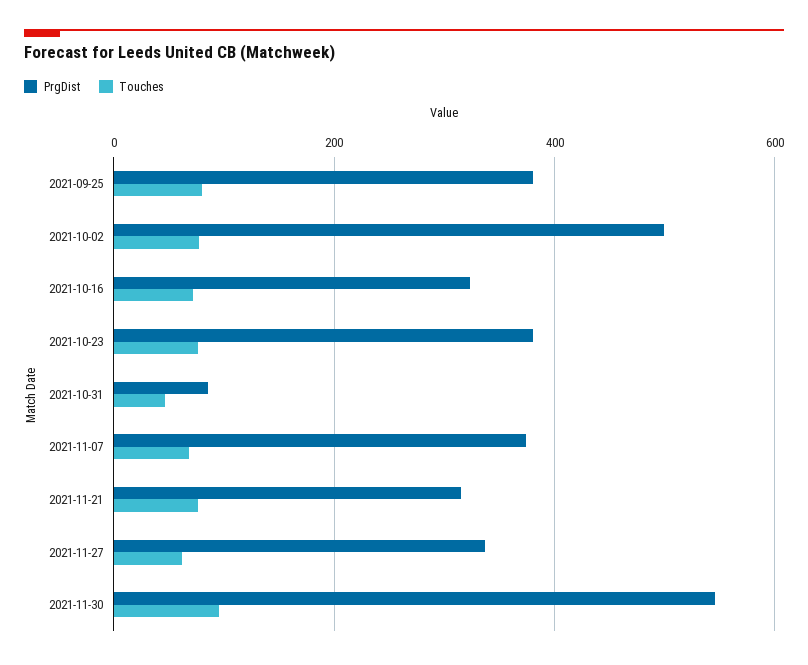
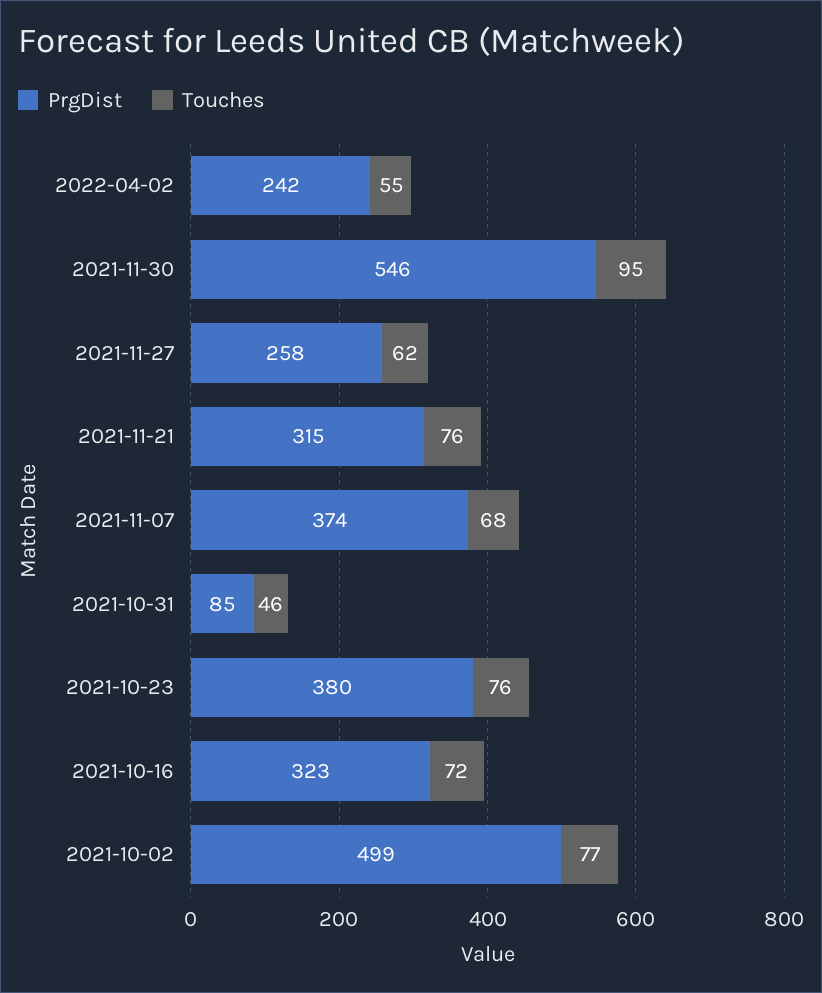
PrgDist, 2021-09-25: 380 -> none
Touches, 2021-09-25: 80 -> none
PrgDist, 2021-11-27: 340 -> 258
PrgDist, 2022-04-02: none -> 242
Touches, 2022-04-02: none -> 55

